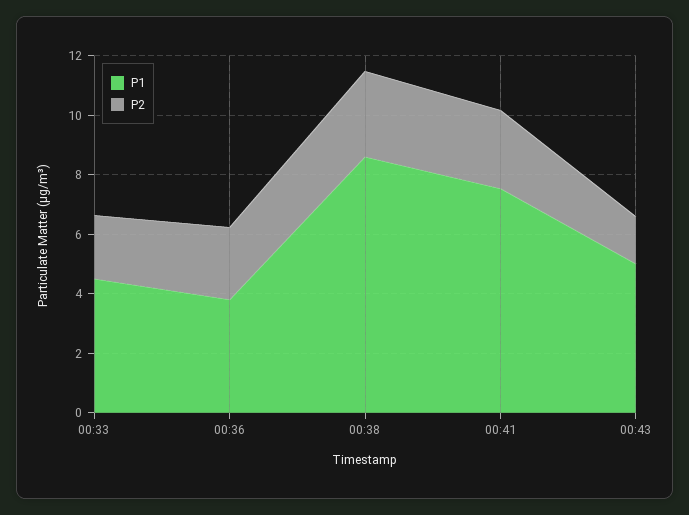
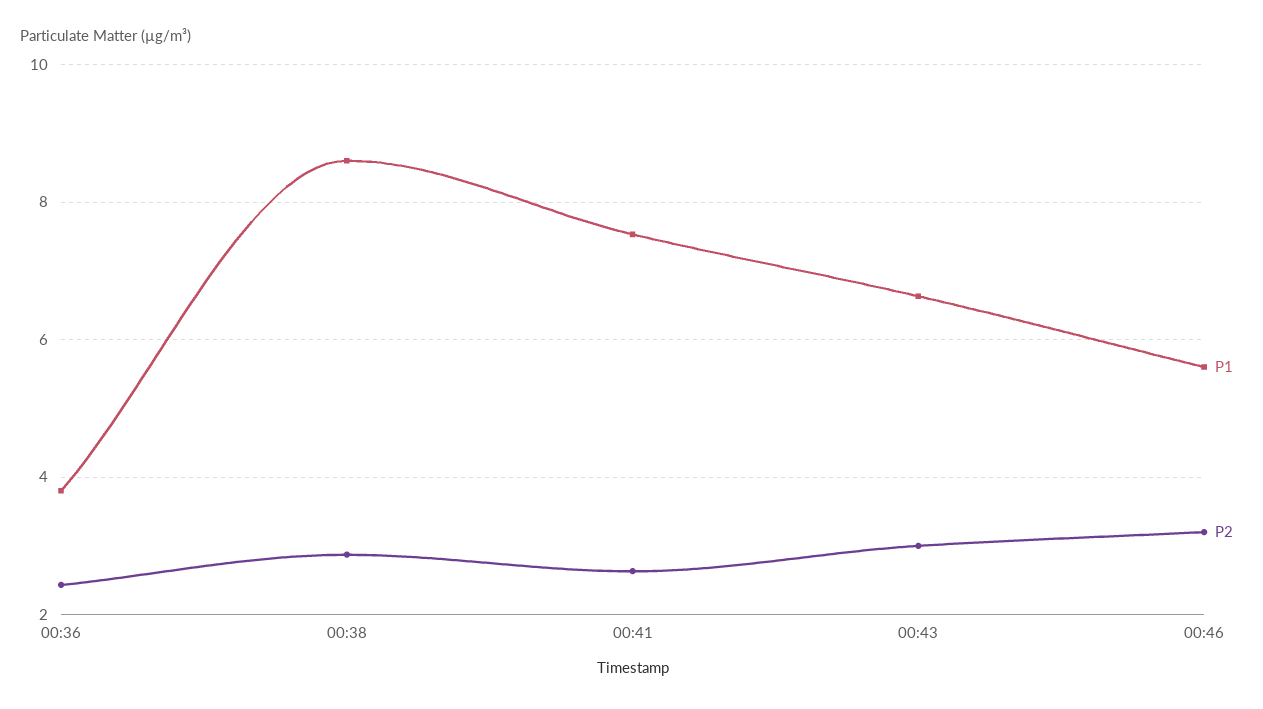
P1, 00:33: 4.5 -> none
P2, 00:33: 2 -> none
P1, 00:43: 5 -> 6.6
P2, 00:43: 1.5 -> 3
P1, 00:46: none -> 5.6
P2, 00:46: none -> 3.2

